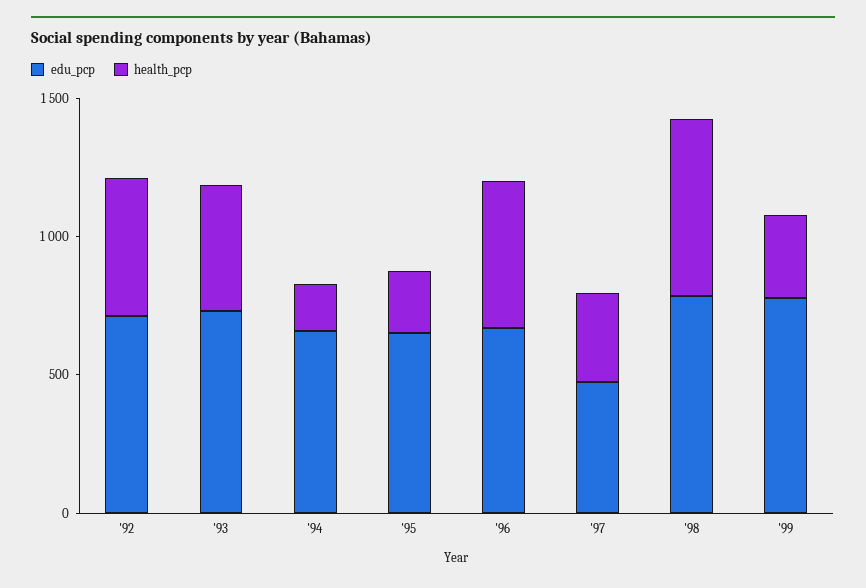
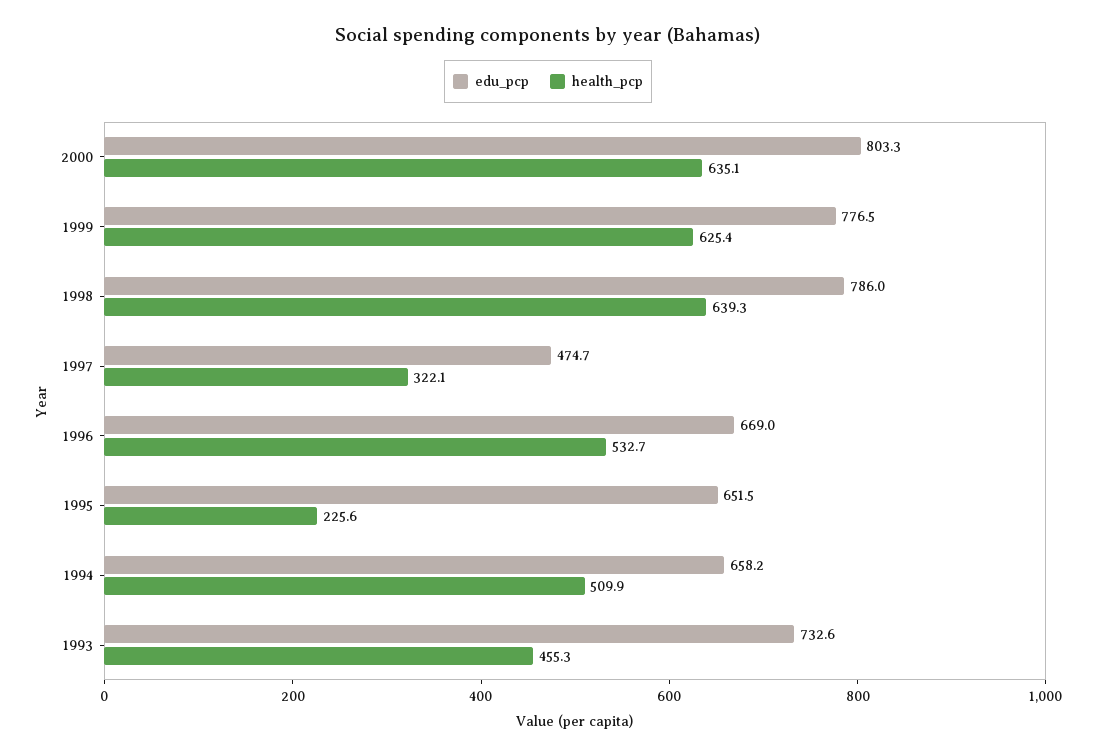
edu_pcp, '92: 700 -> none
health_pcp, '92: 500 -> none
health_pcp, '94: 200 -> 509.9
health_pcp, '99: 300 -> 625.4
edu_pcp, 2000: none -> 803.3
health_pcp, 2000: none -> 635.1

